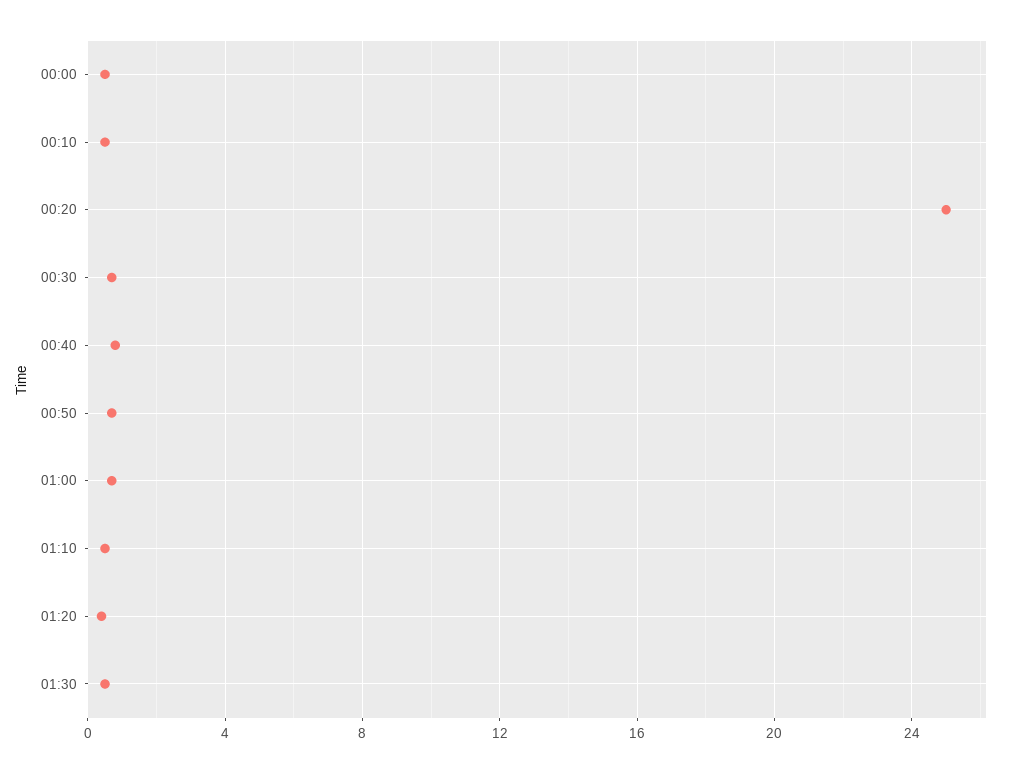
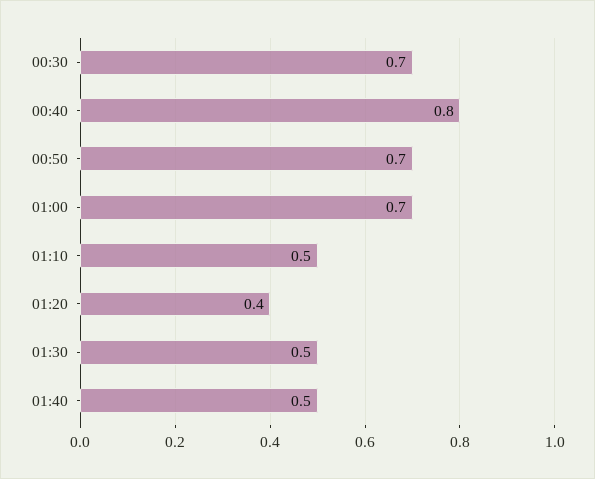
00:00: 0.5 -> none
00:10: 0.5 -> none
00:20: 25 -> none
01:40: none -> 0.5

